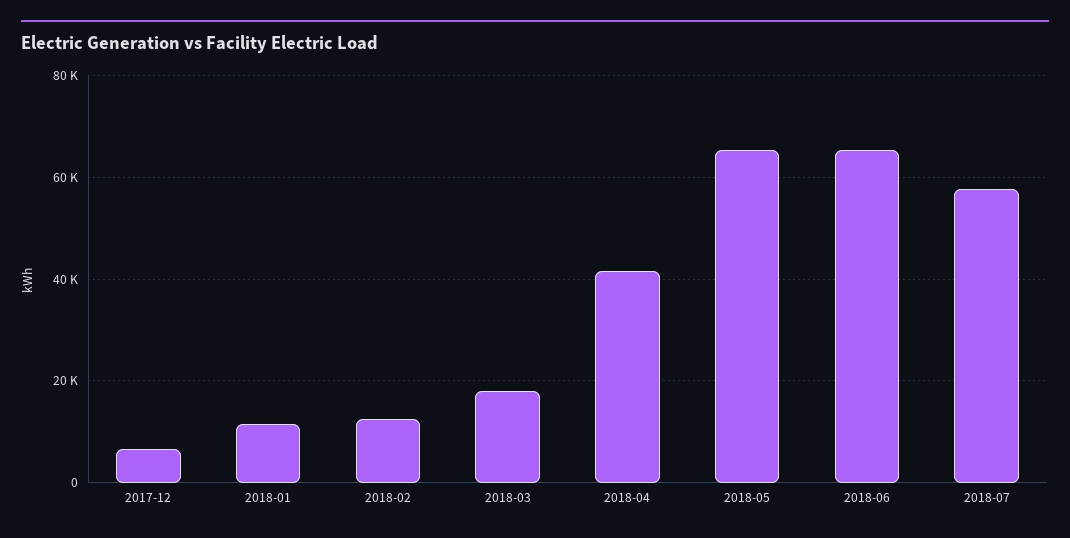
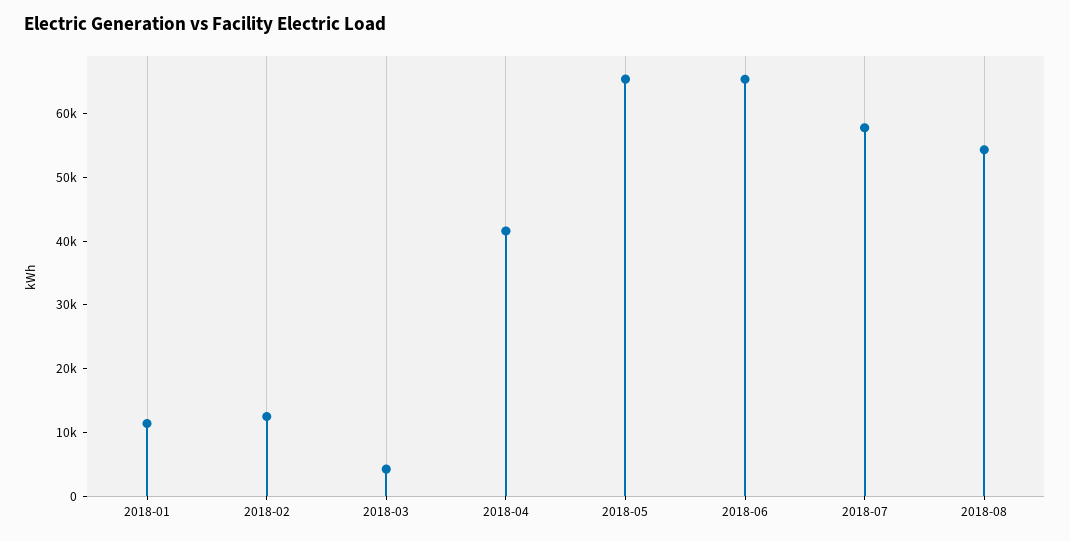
2017-12: 6000 -> none
2018-03: 18000 -> 4000
2018-08: none -> 54000

